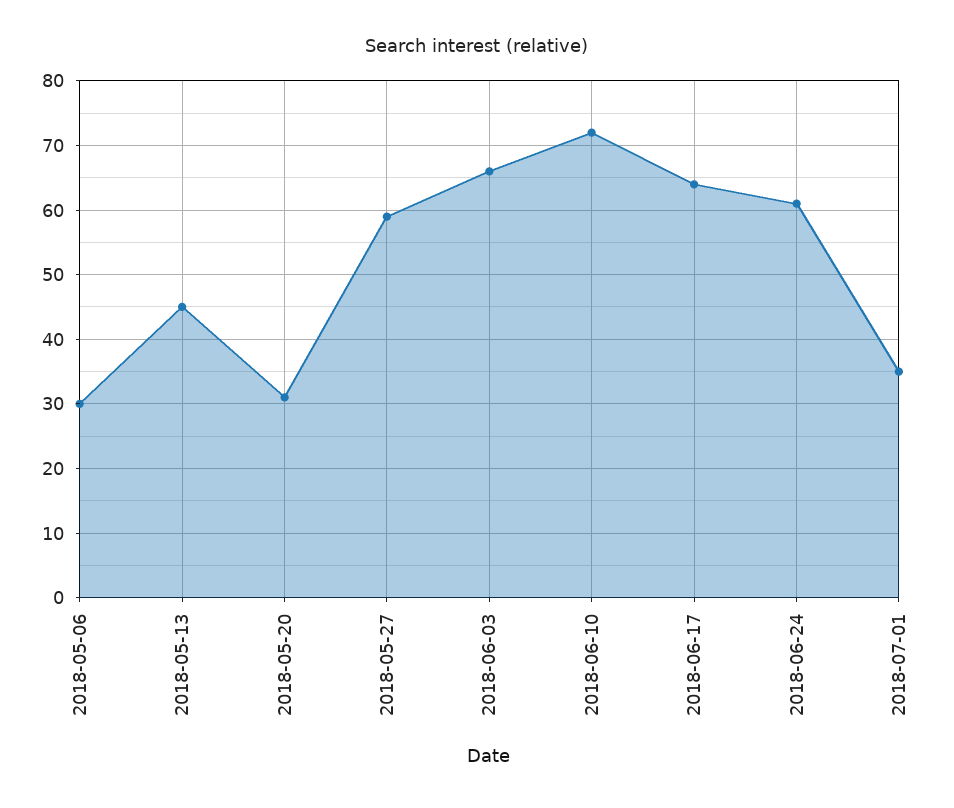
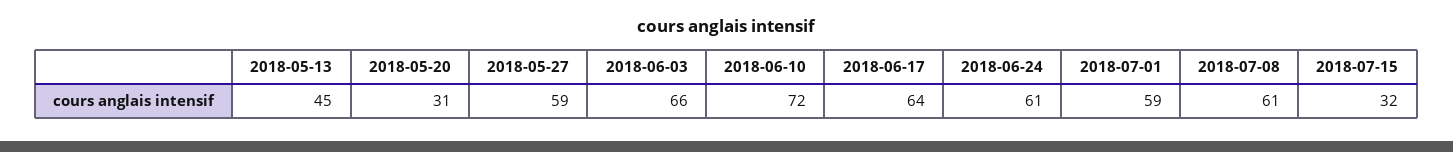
2018-05-06: 30 -> none
2018-07-01: 35 -> 59
2018-07-08: none -> 61
2018-07-15: none -> 32

